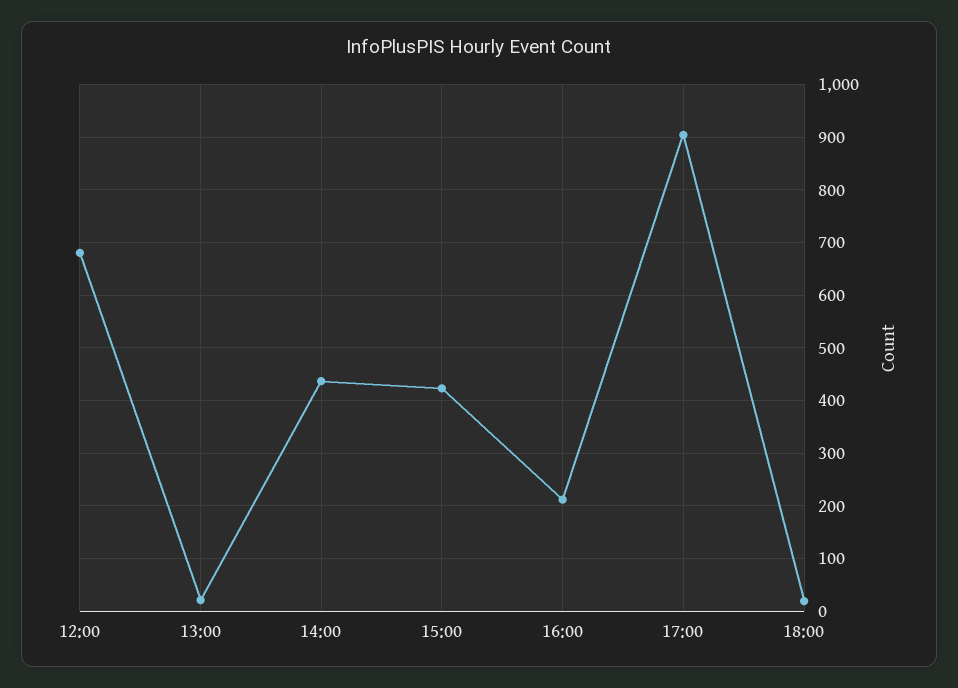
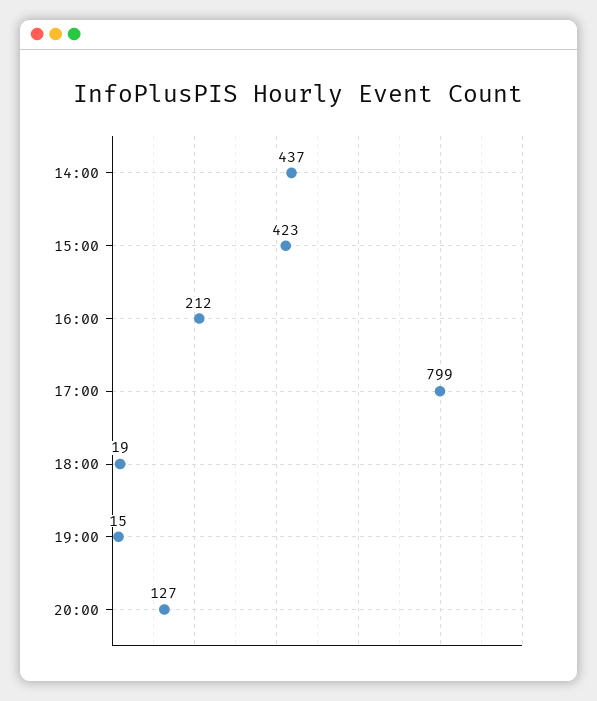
12:00: 680 -> none
13:00: 20 -> none
17:00: 900 -> 799
19:00: none -> 15
20:00: none -> 127

